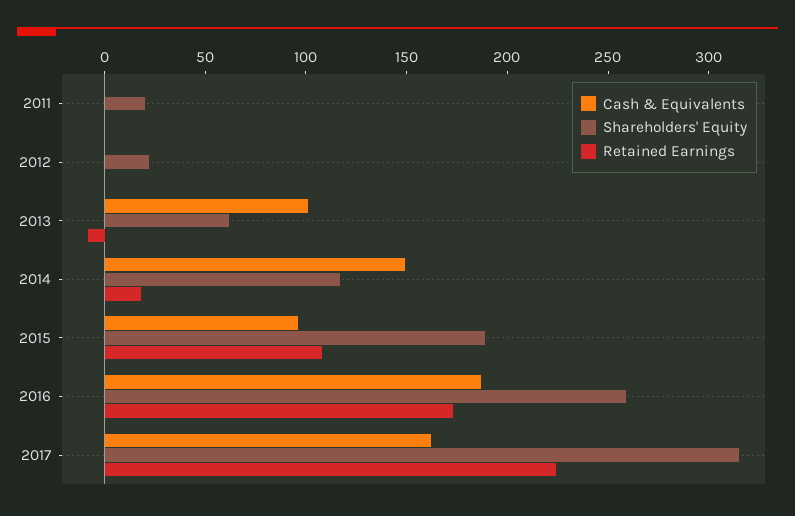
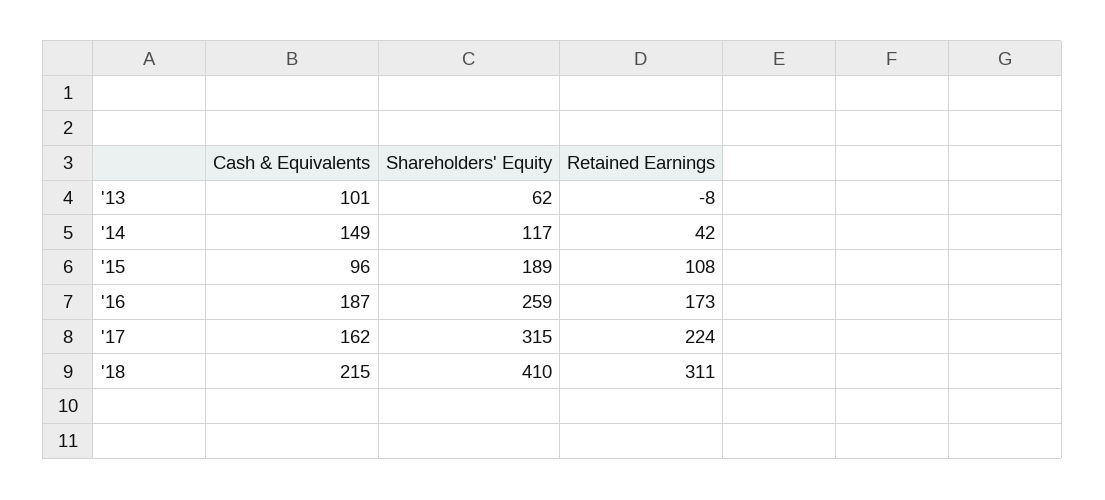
Cash & Equivalents, 2011: 0 -> none
Shareholders' Equity, 2011: 20 -> none
Retained Earnings, 2011: 0 -> none
Cash & Equivalents, 2012: 0 -> none
Shareholders' Equity, 2012: 20 -> none
Retained Earnings, 2012: 0 -> none
Retained Earnings, 2014: 20 -> 42
Cash & Equivalents, '18: none -> 215
Shareholders' Equity, '18: none -> 410
Retained Earnings, '18: none -> 311

